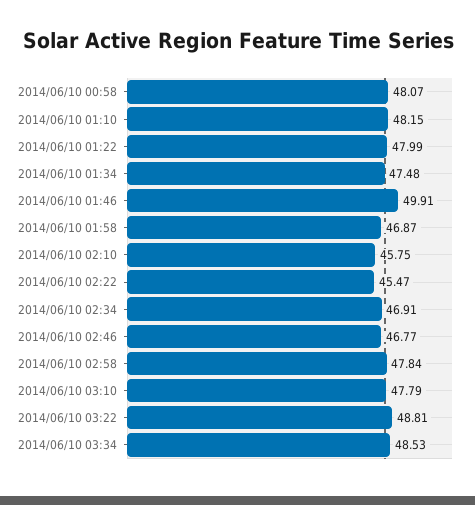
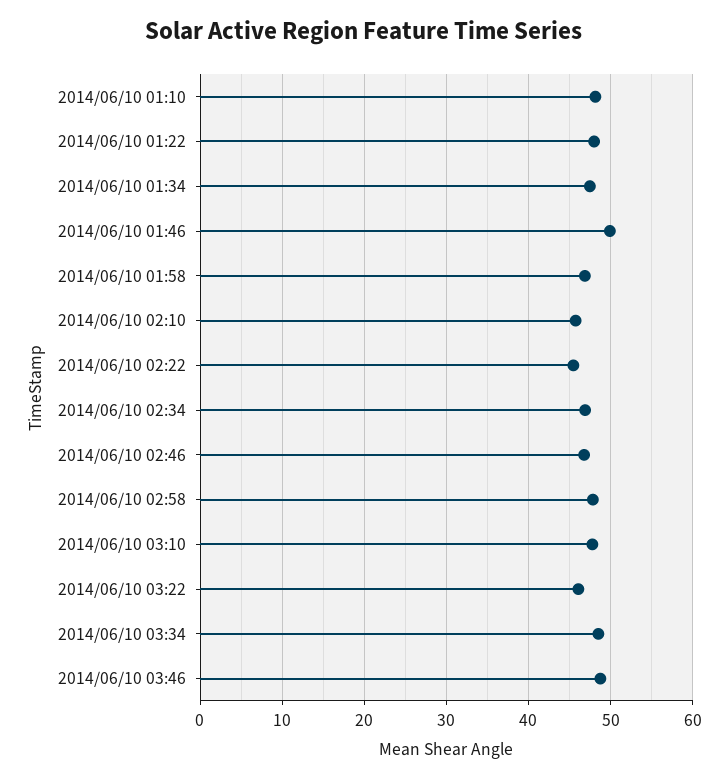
2014/06/10 00:58: 48.07 -> none
2014/06/10 03:22: 48.81 -> 46
2014/06/10 03:46: none -> 49

